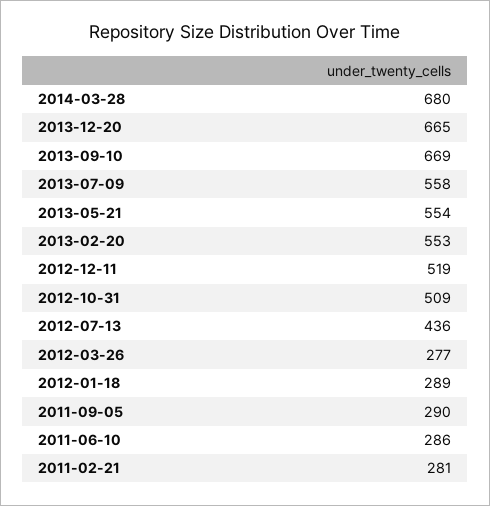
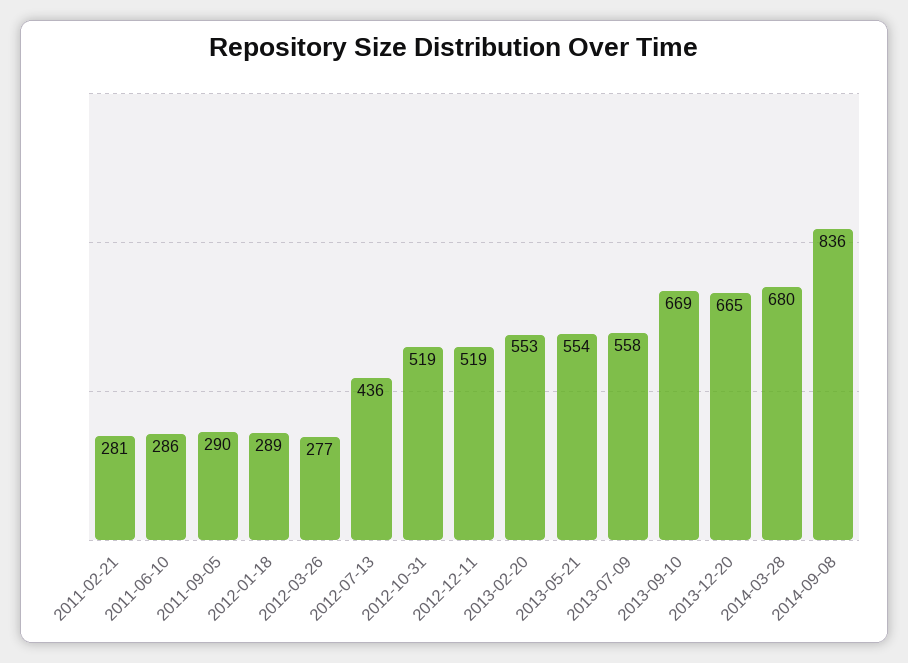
2012-10-31: 509 -> 519
2014-09-08: none -> 836

